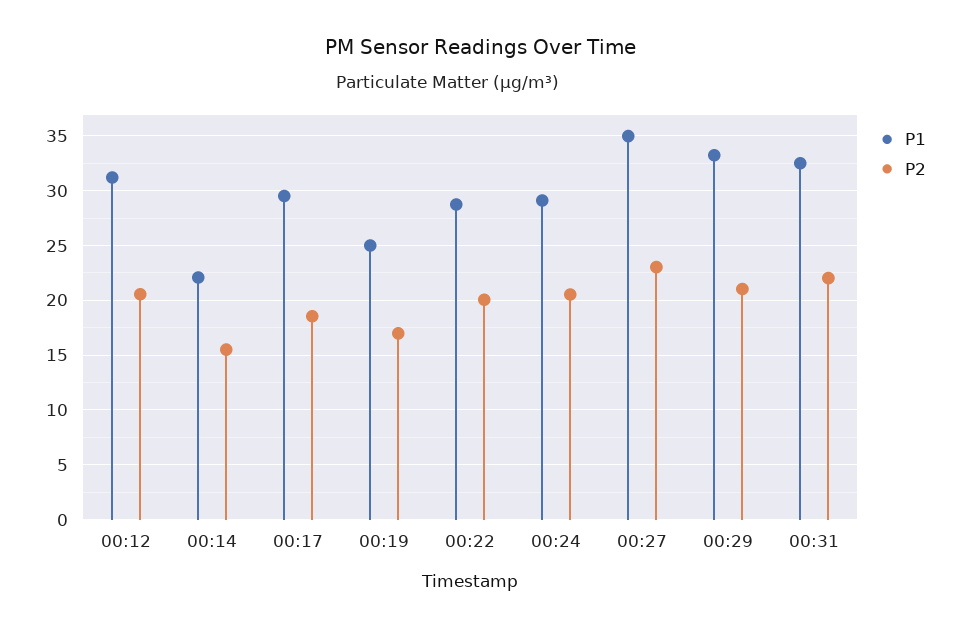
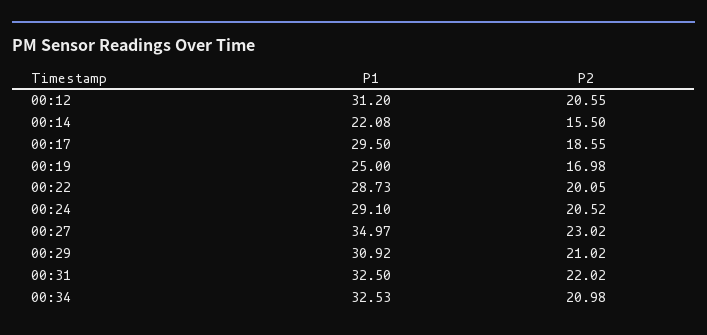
P1, 00:29: 33 -> 30.92
P1, 00:34: none -> 32.53
P2, 00:34: none -> 20.98

